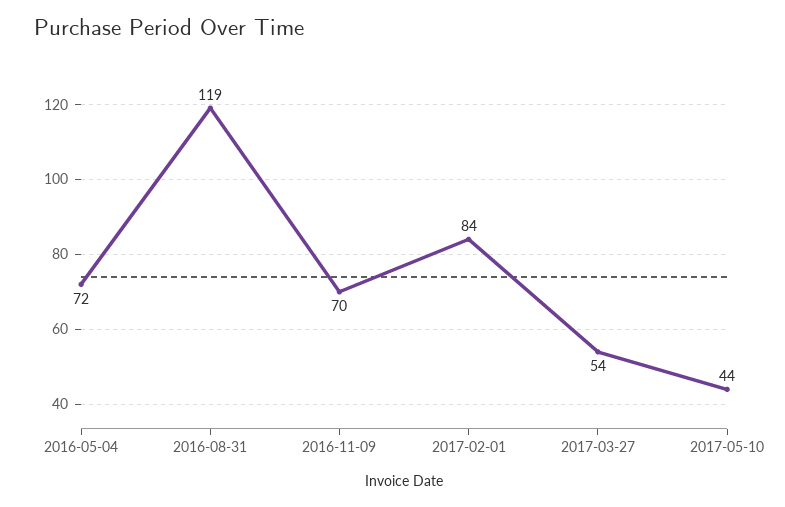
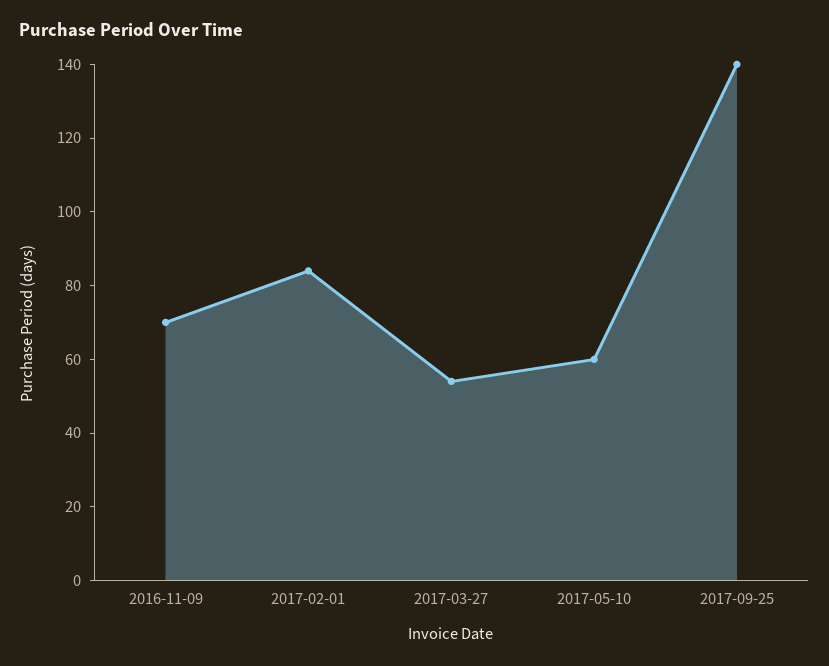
2016-05-04: 72 -> none
2016-08-31: 119 -> none
2017-05-10: 44 -> 60
2017-09-25: none -> 140

